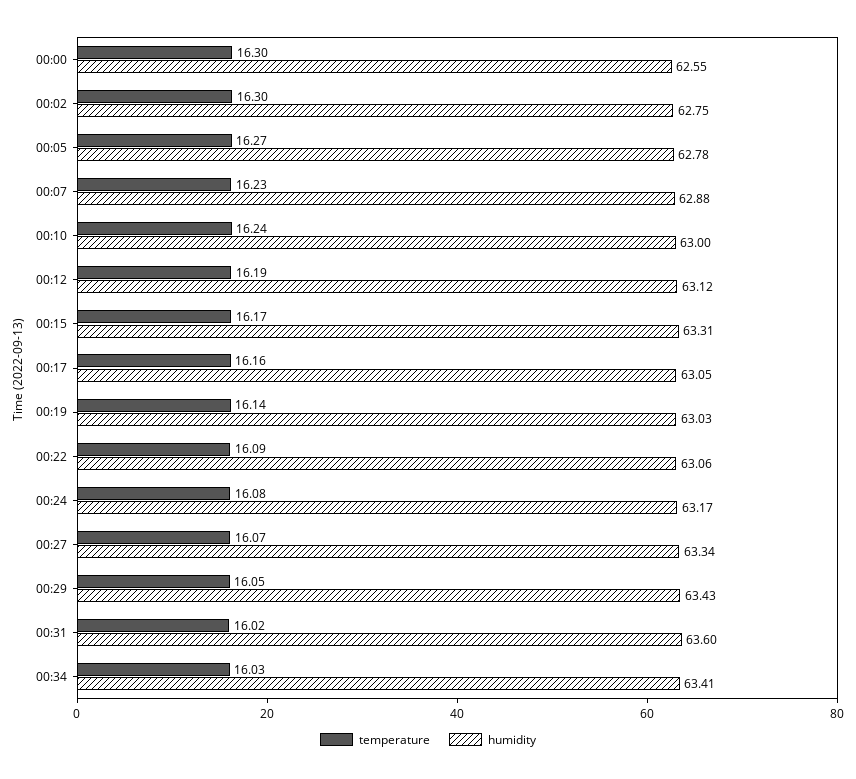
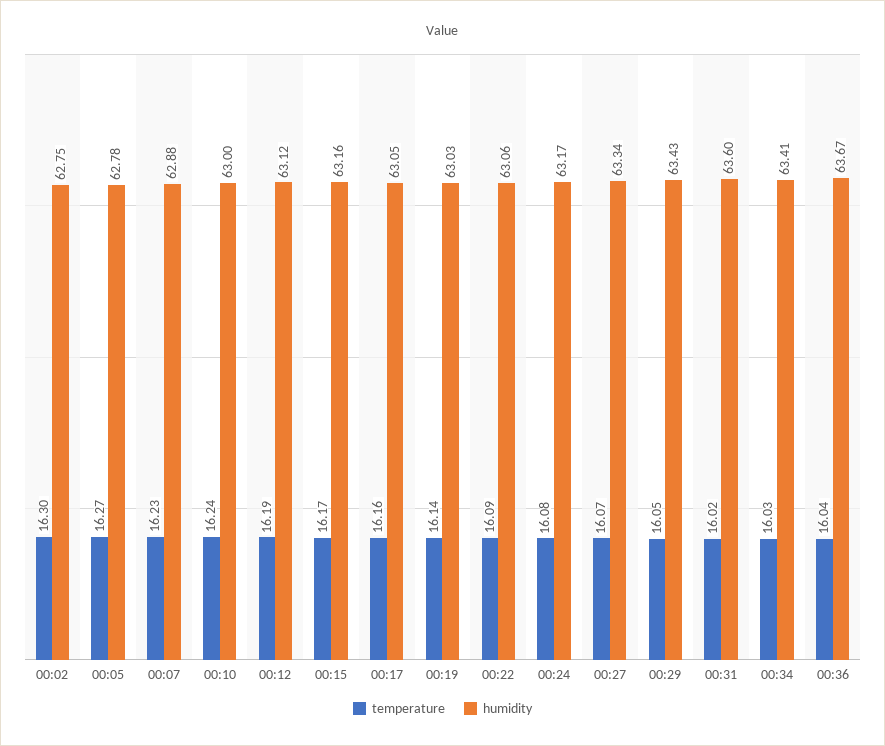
temperature, 00:00: 16.3 -> none
humidity, 00:00: 62.55 -> none
humidity, 00:15: 63.31 -> 63.16
temperature, 00:36: none -> 16.04
humidity, 00:36: none -> 63.67

